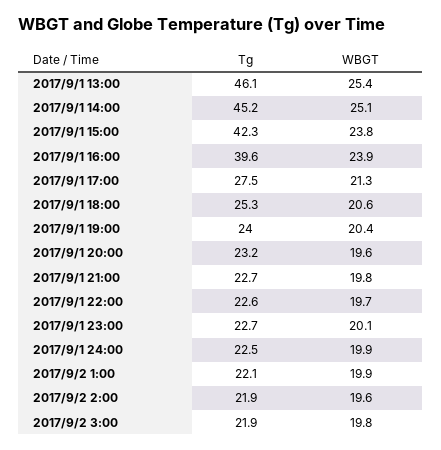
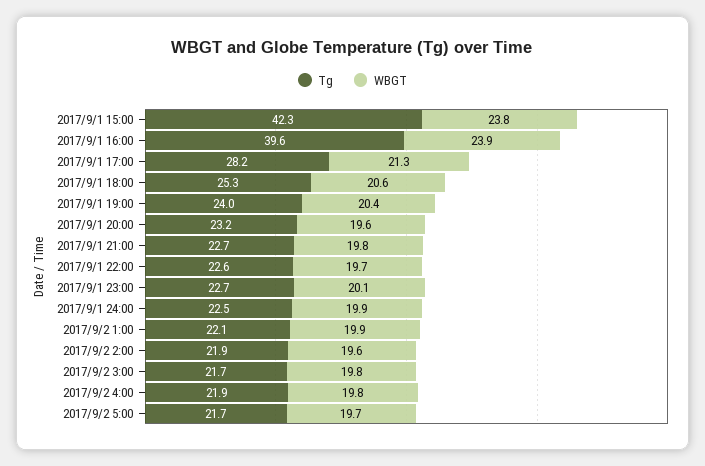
Tg, 2017/9/1 13:00: 46.1 -> none
WBGT, 2017/9/1 13:00: 25.4 -> none
Tg, 2017/9/1 14:00: 45.2 -> none
WBGT, 2017/9/1 14:00: 25.1 -> none
Tg, 2017/9/1 17:00: 27.5 -> 28.2
Tg, 2017/9/2 3:00: 21.9 -> 21.7
Tg, 2017/9/2 4:00: none -> 21.9
WBGT, 2017/9/2 4:00: none -> 19.8
Tg, 2017/9/2 5:00: none -> 21.7
WBGT, 2017/9/2 5:00: none -> 19.7

